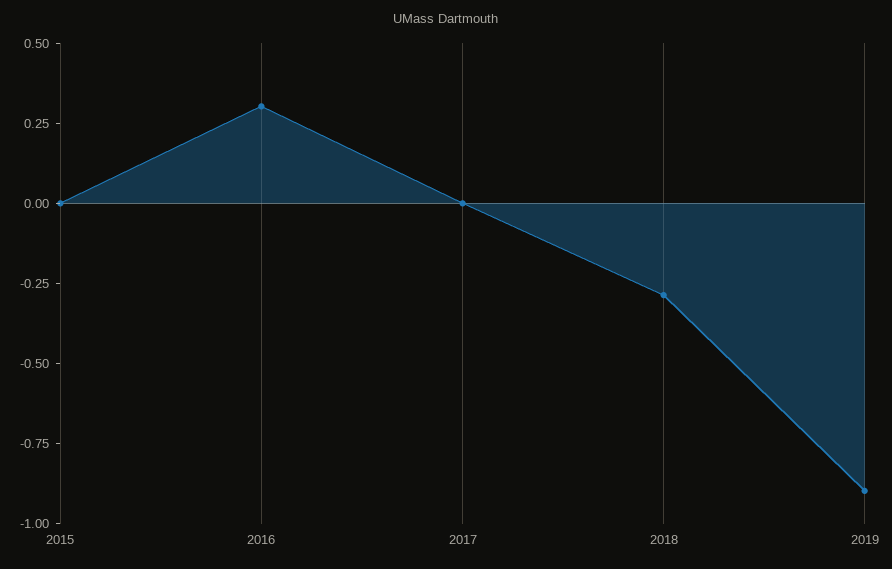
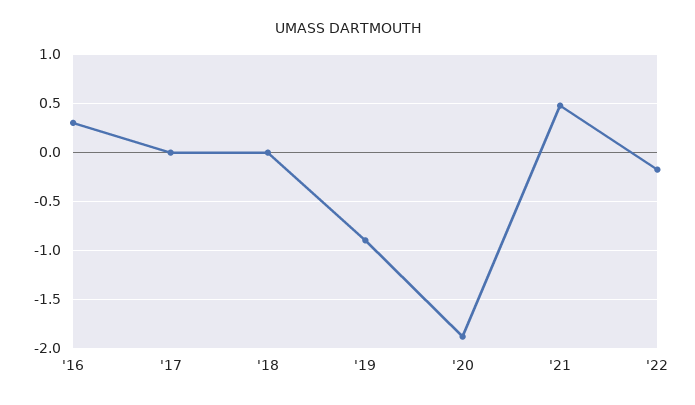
2015: 0 -> none
2018: -0.3 -> 0
'20: none -> -1.9
'21: none -> 0.5
'22: none -> -0.2

